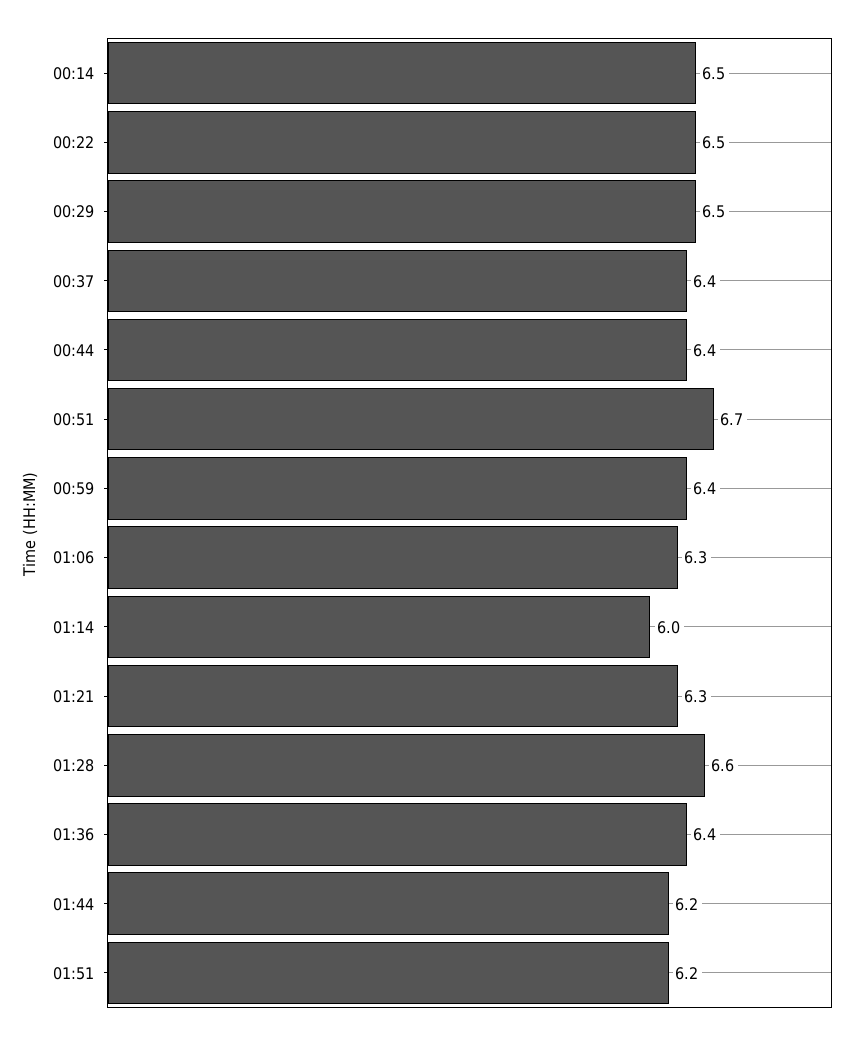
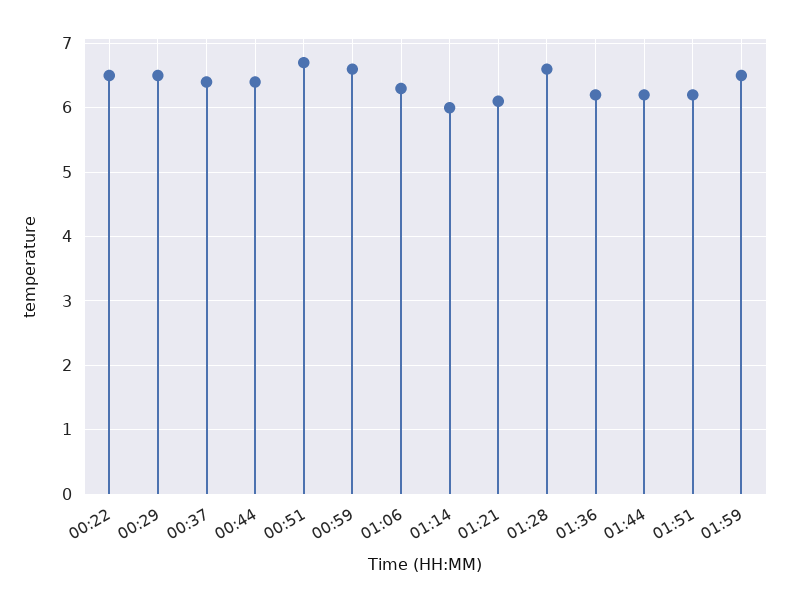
00:14: 6.5 -> none
00:59: 6.4 -> 6.6
01:21: 6.3 -> 6.1
01:36: 6.4 -> 6.2
01:59: none -> 6.5

